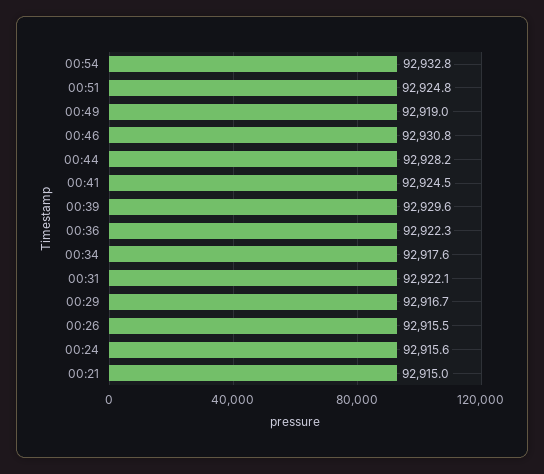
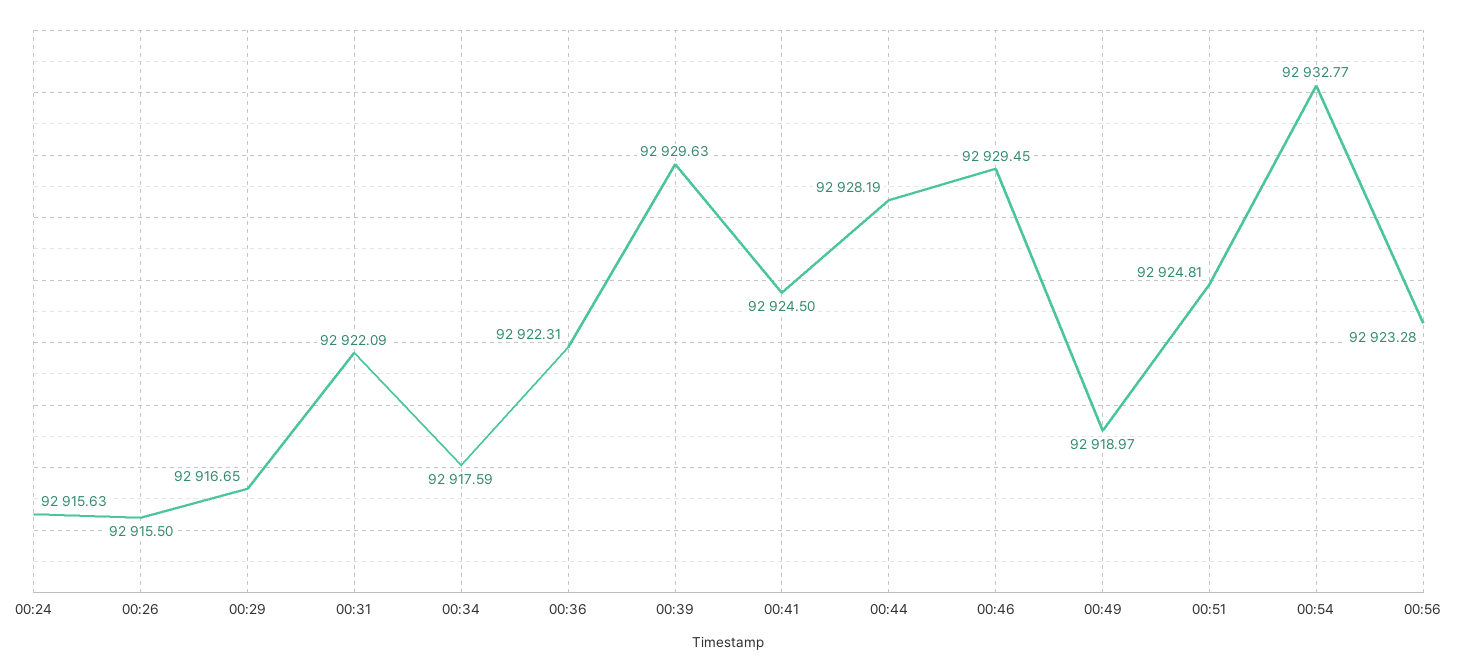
00:46: 92930.8 -> 92929.45
00:21: 92915 -> none
00:56: none -> 92923.28

